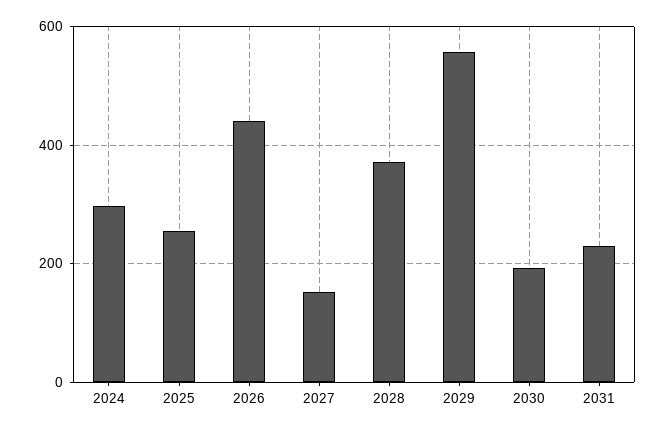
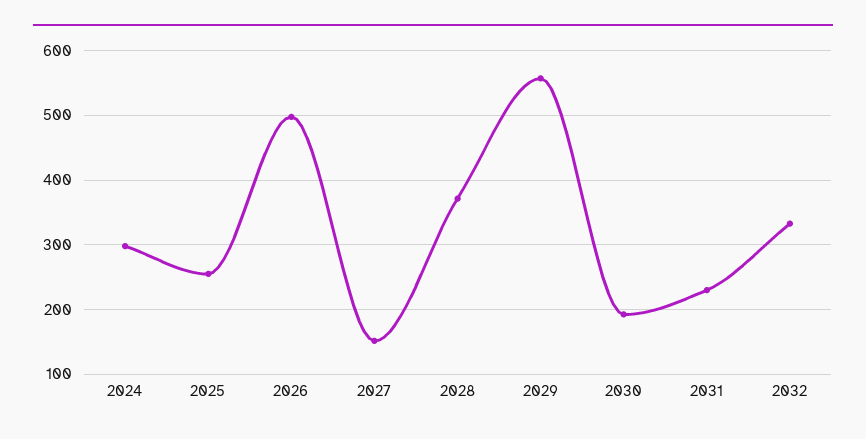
2026: 440 -> 500
2032: none -> 330

